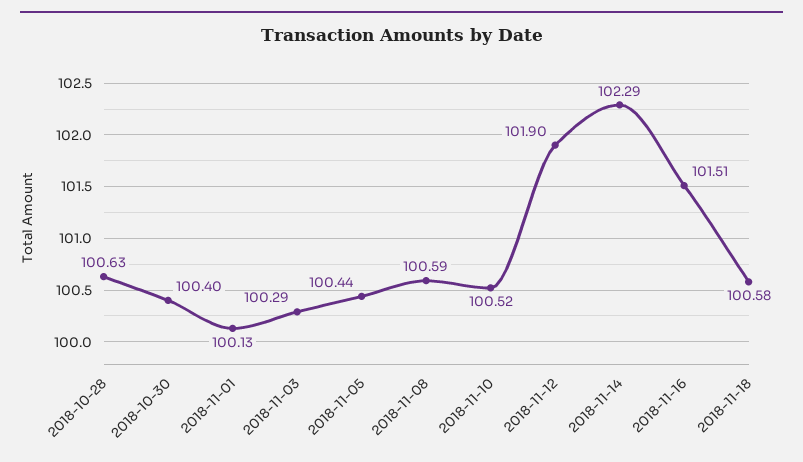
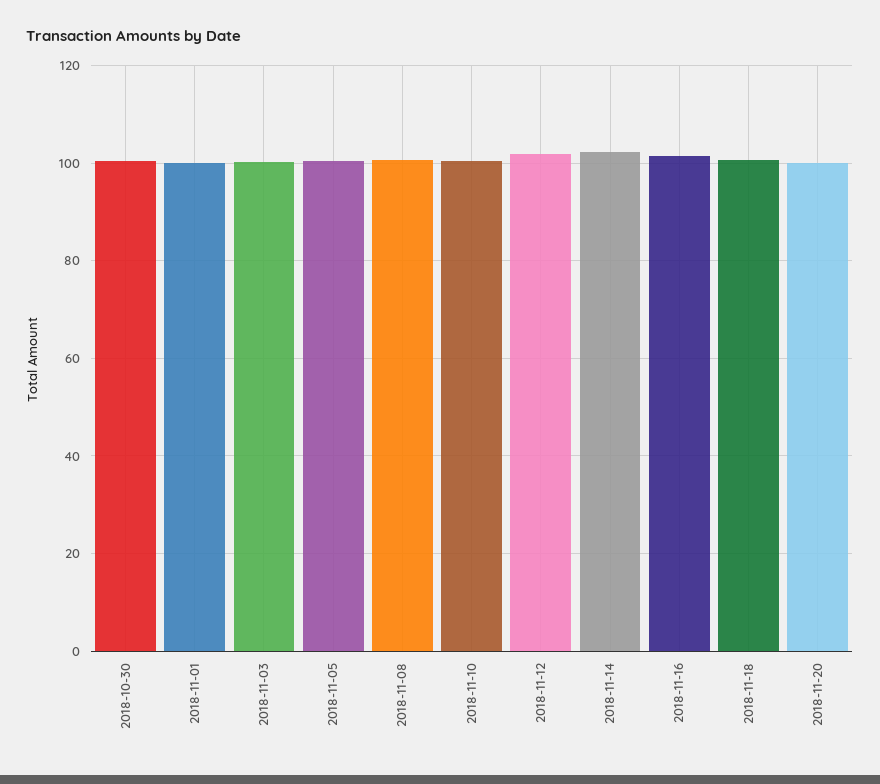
2018-10-28: 100.63 -> none
2018-11-20: none -> 100

